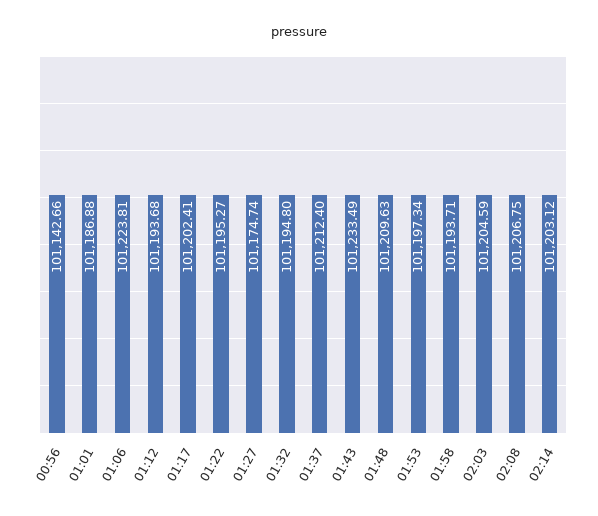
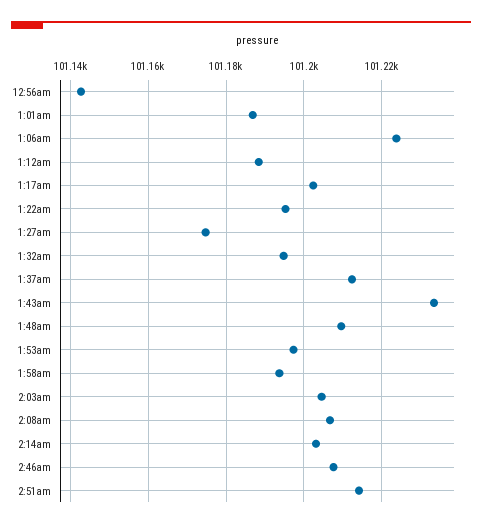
01:12: 101193.68 -> 101188
2:46am: none -> 101208
2:51am: none -> 101214

